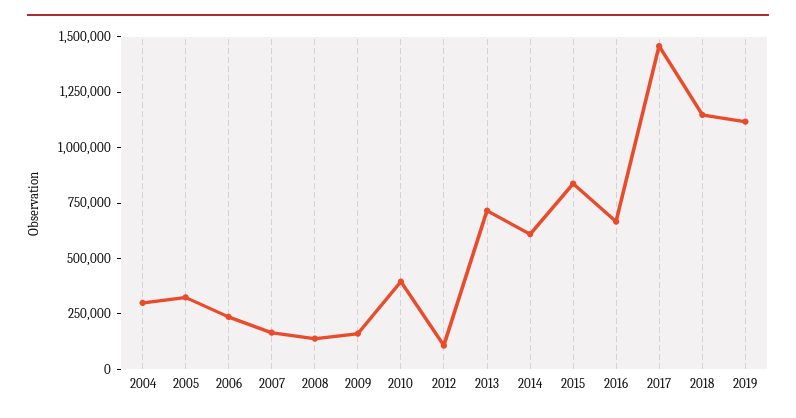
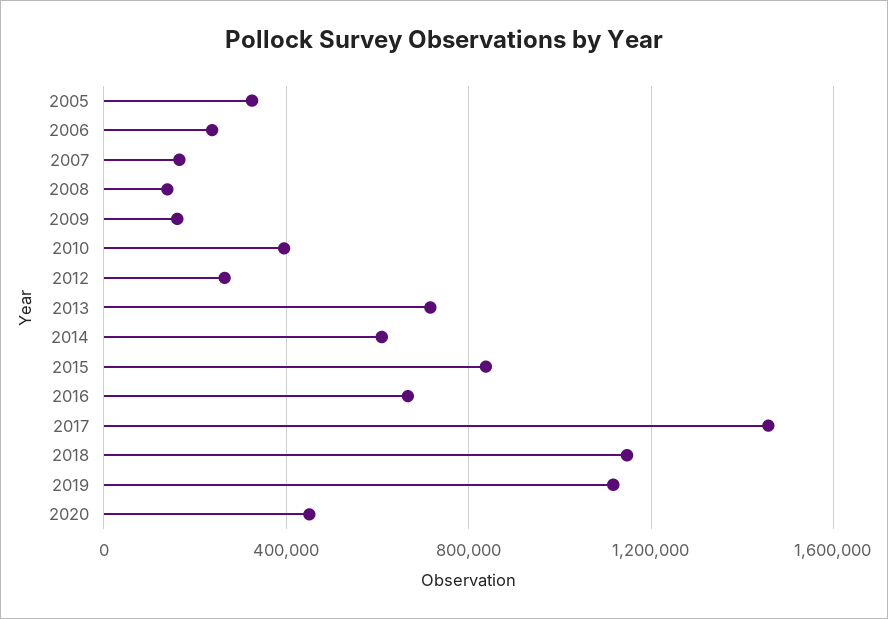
2004: 300000 -> none
2012: 100000 -> 250000
2020: none -> 450000

